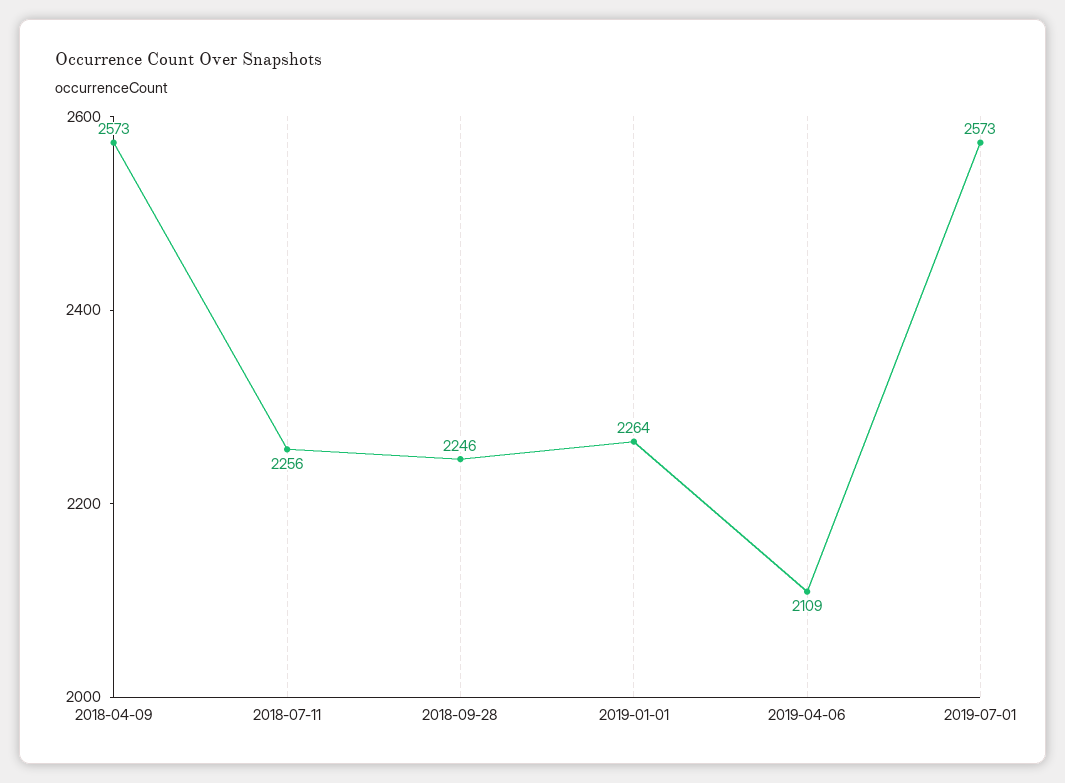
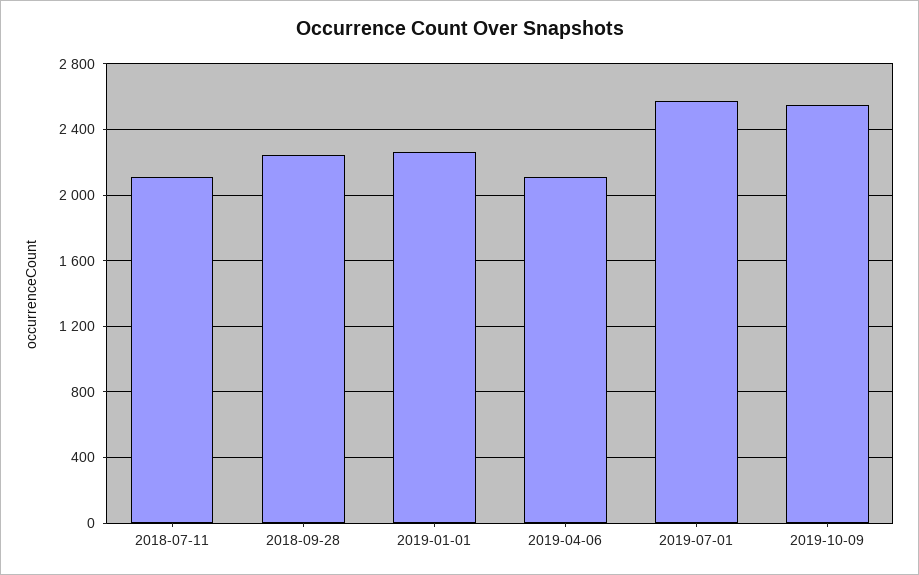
2018-04-09: 2573 -> none
2018-07-11: 2256 -> 2100
2019-10-09: none -> 2550

